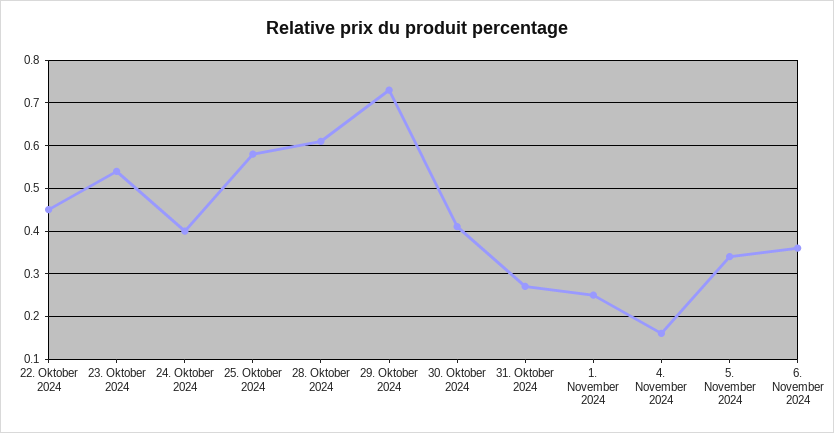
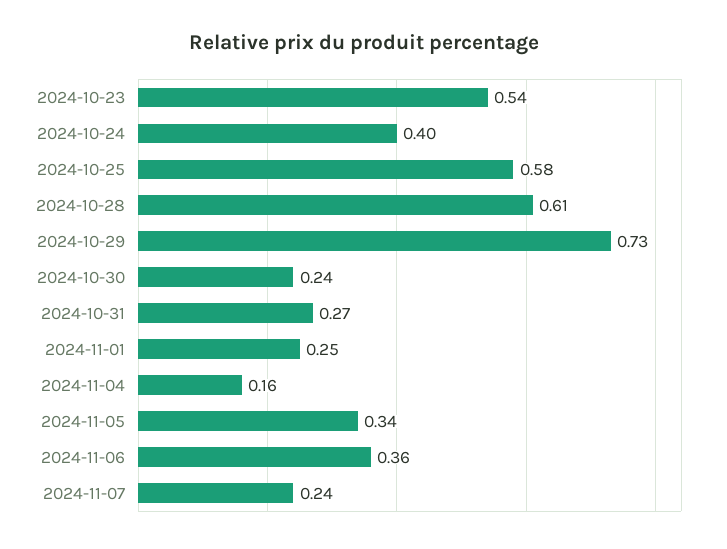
22. Oktober 2024: 0.45 -> none
30. Oktober 2024: 0.4 -> 0.24
2024-11-07: none -> 0.24

